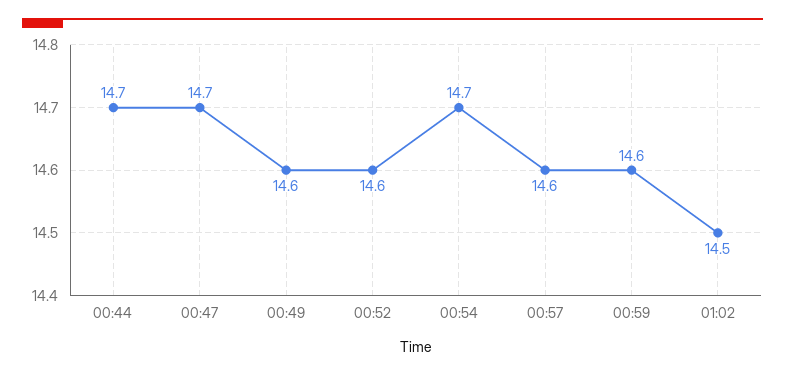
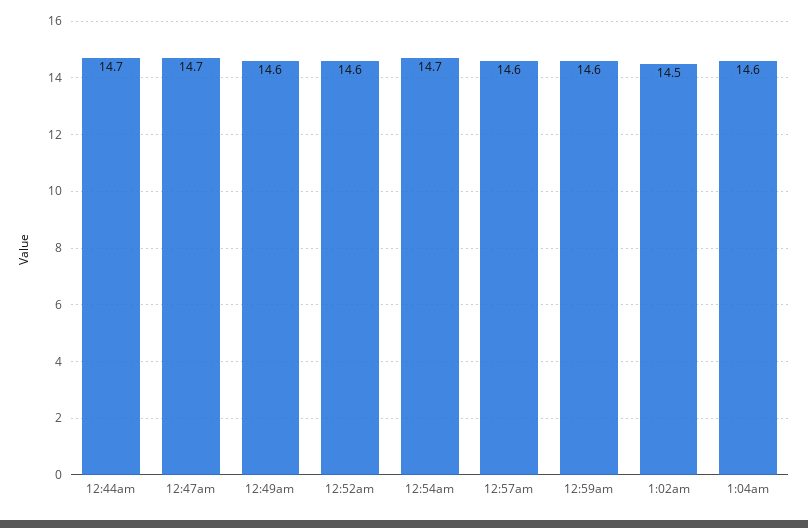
1:04am: none -> 14.6

